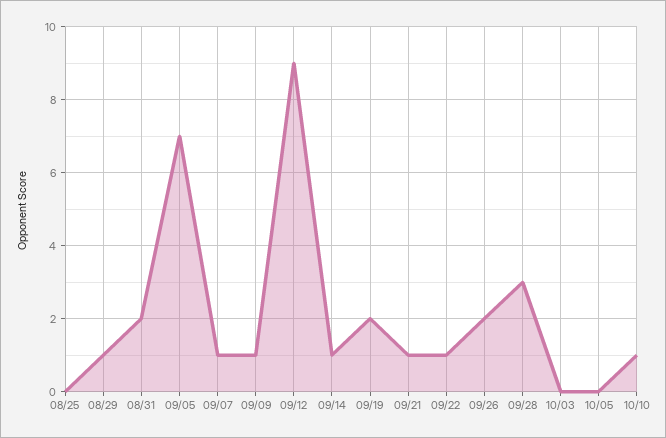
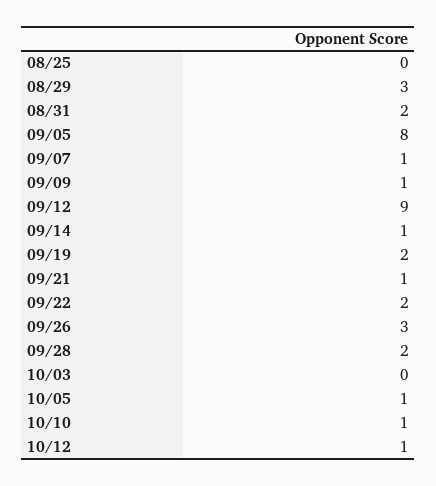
08/29: 1 -> 3
09/05: 7 -> 8
09/22: 1 -> 2
09/26: 2 -> 3
09/28: 3 -> 2
10/05: 0 -> 1
10/12: none -> 1

